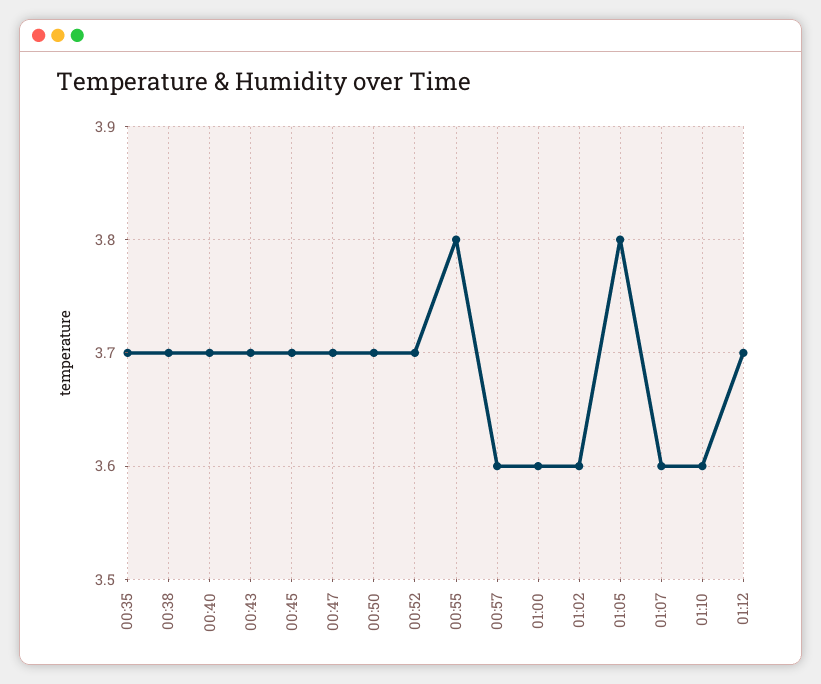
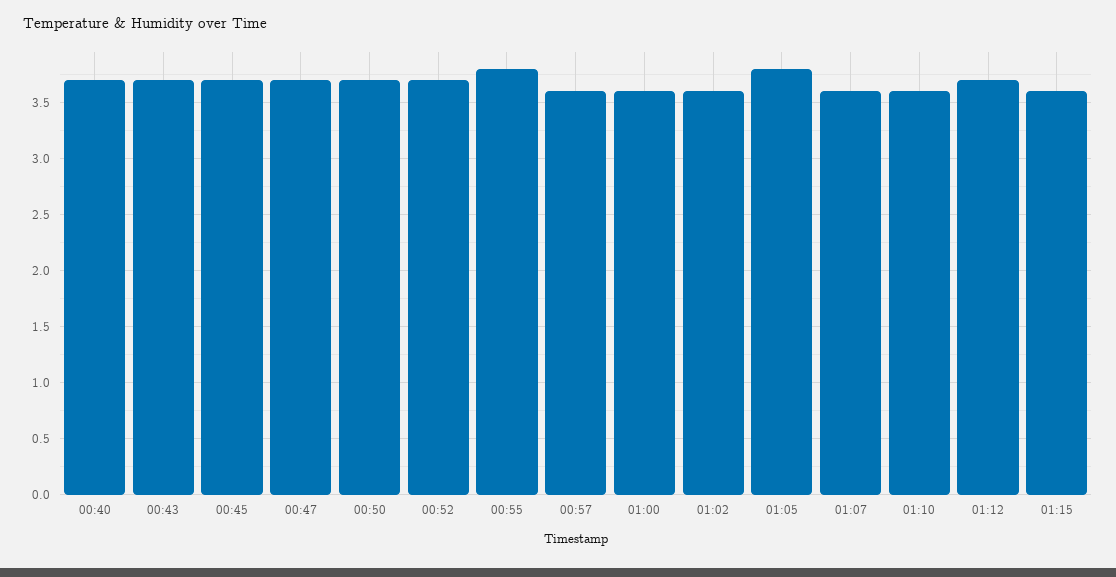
00:35: 3.7 -> none
00:38: 3.7 -> none
01:15: none -> 3.6

